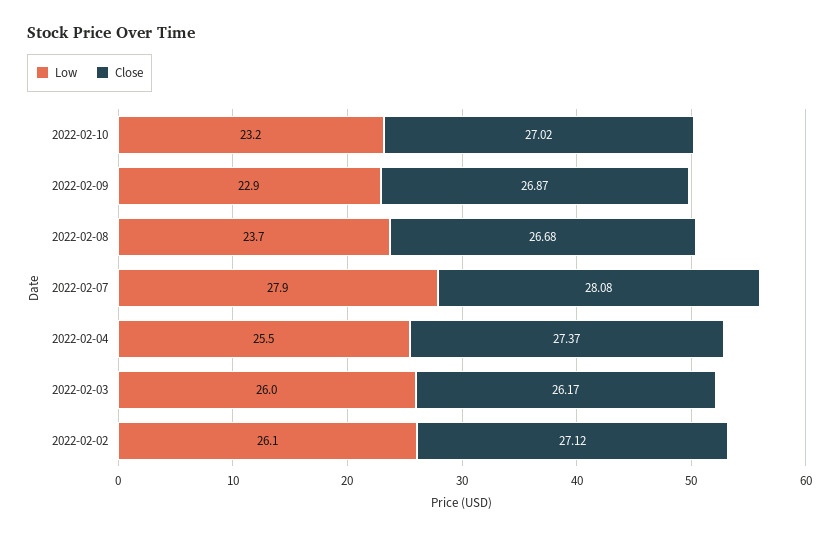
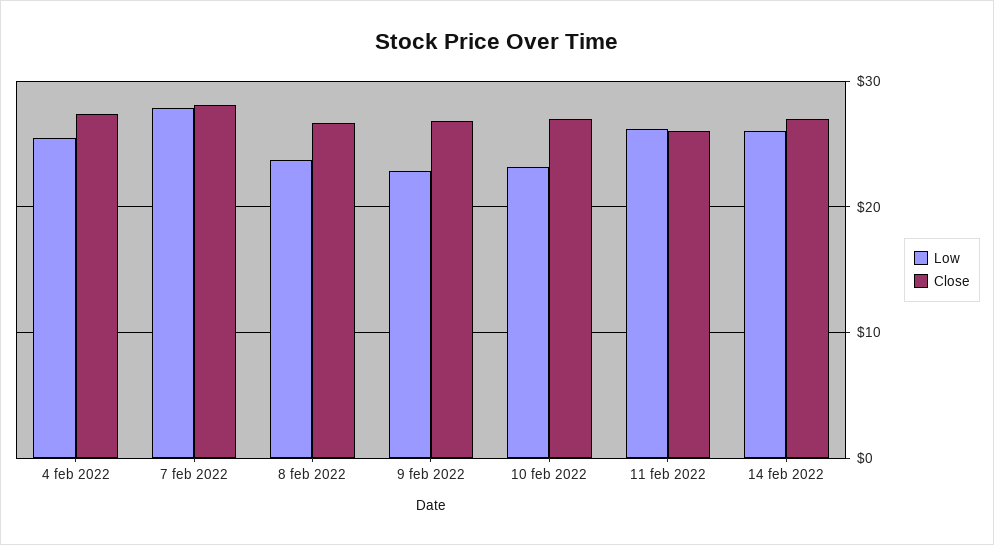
Low, 2022-02-03: 26 -> none
Close, 2022-02-03: 26.17 -> none
Low, 2022-02-02: 26.1 -> none
Close, 2022-02-02: 27.12 -> none
Low, 11 feb 2022: none -> 26
Close, 11 feb 2022: none -> 26
Low, 14 feb 2022: none -> 26
Close, 14 feb 2022: none -> 27

